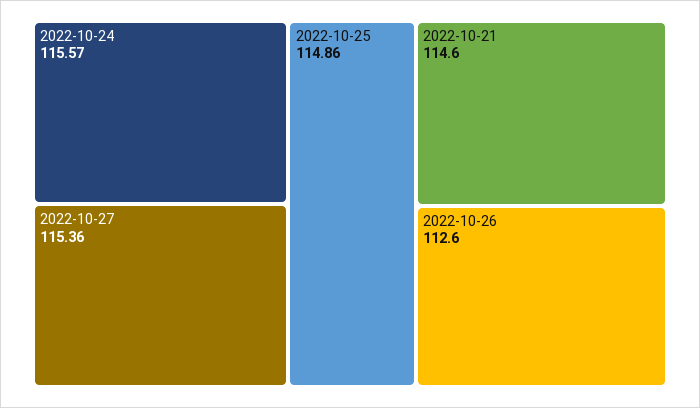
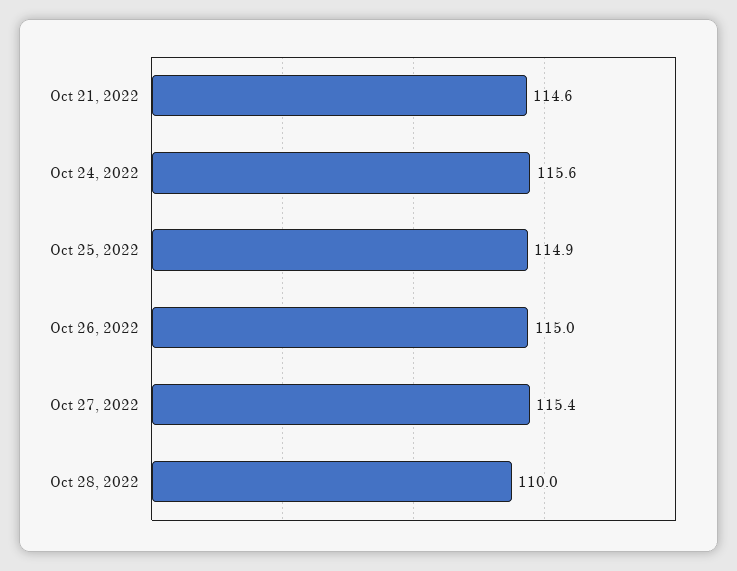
2022-10-26: 112.6 -> 115
Oct 28, 2022: none -> 110

